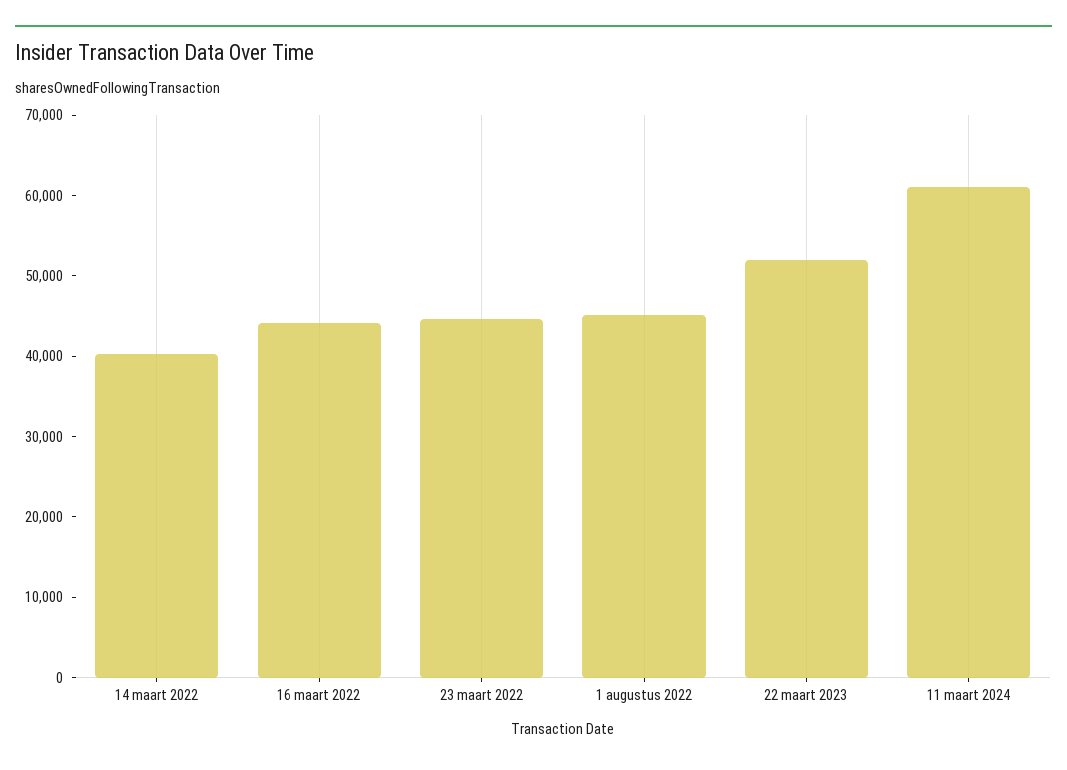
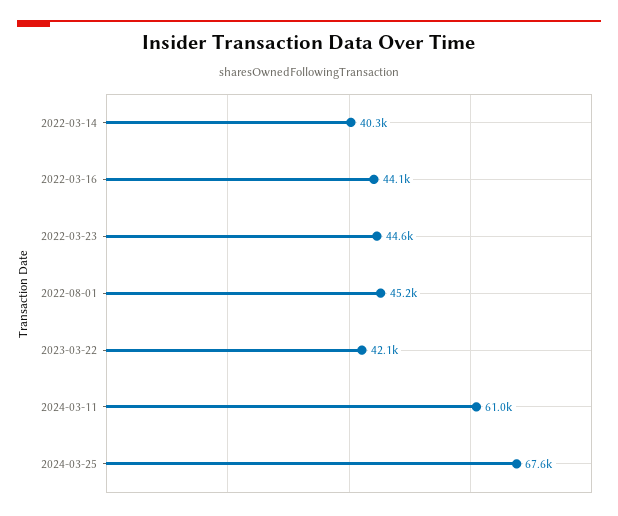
22 maart 2023: 52000 -> 42100
2024-03-25: none -> 67600

